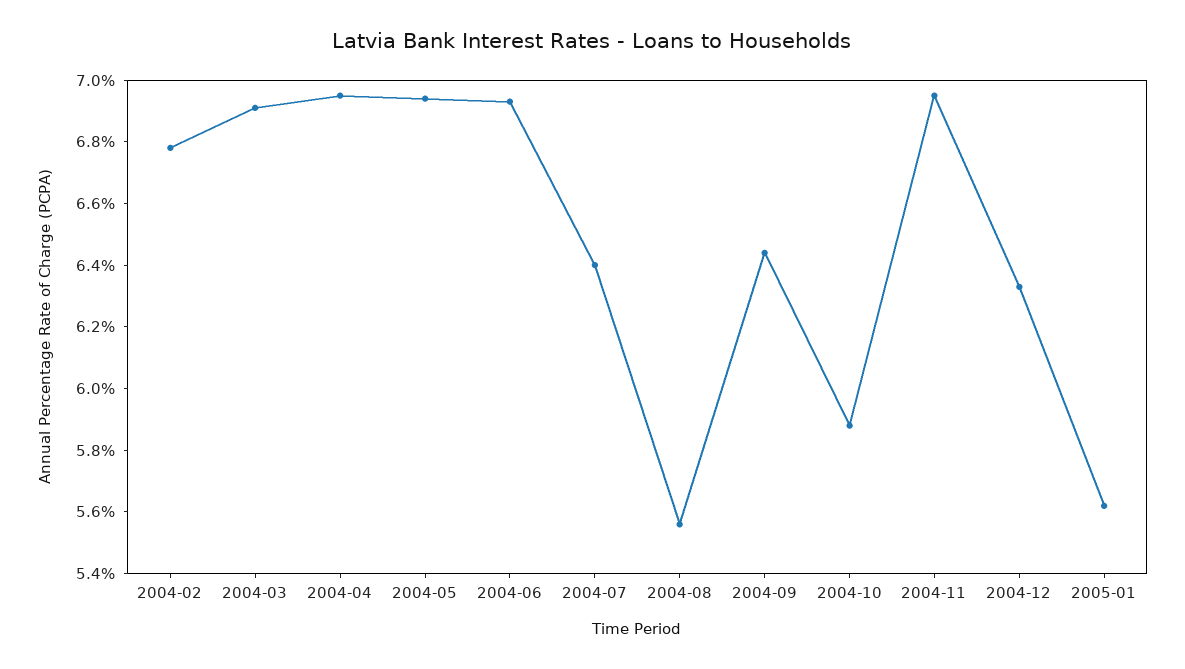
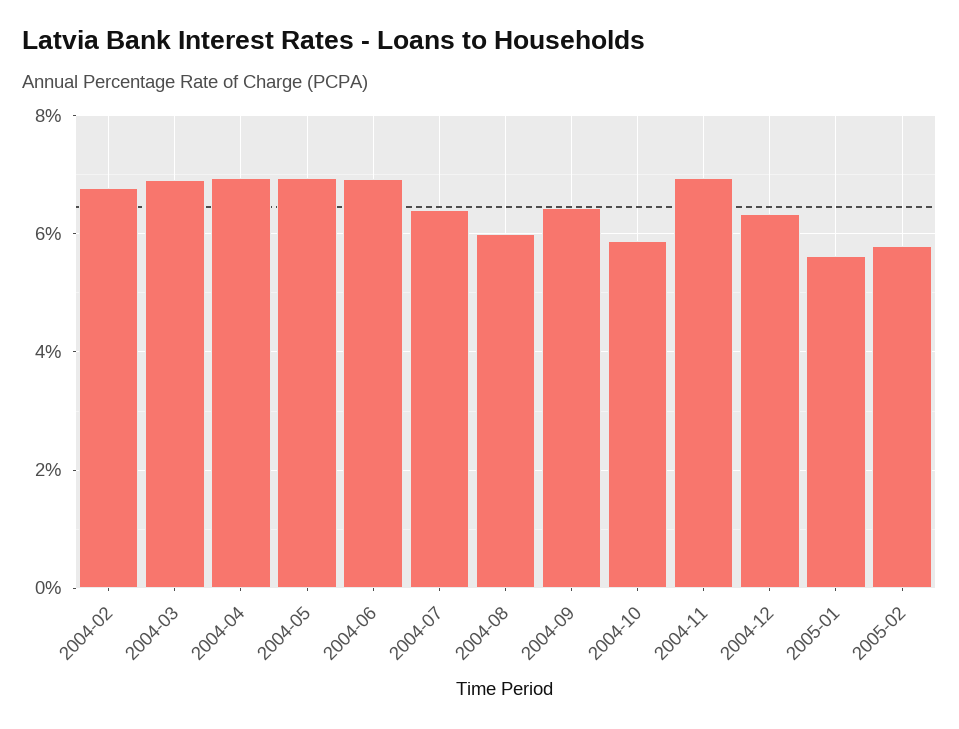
2004-08: 5.55 -> 6
2005-02: none -> 5.8

